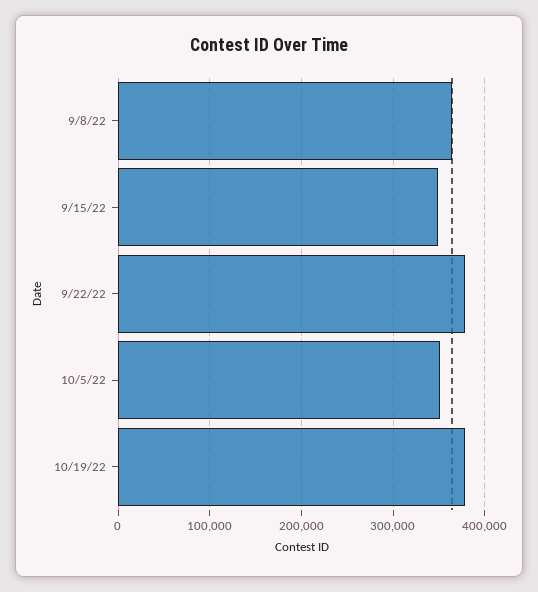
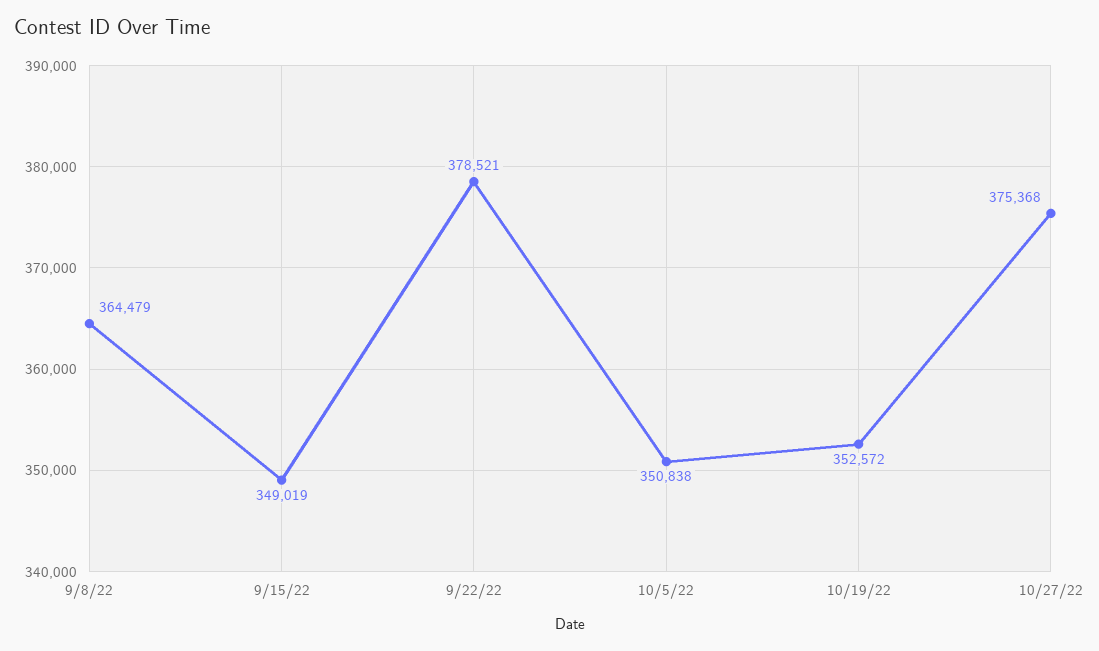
10/19/22: 380000 -> 352572
10/27/22: none -> 375368

